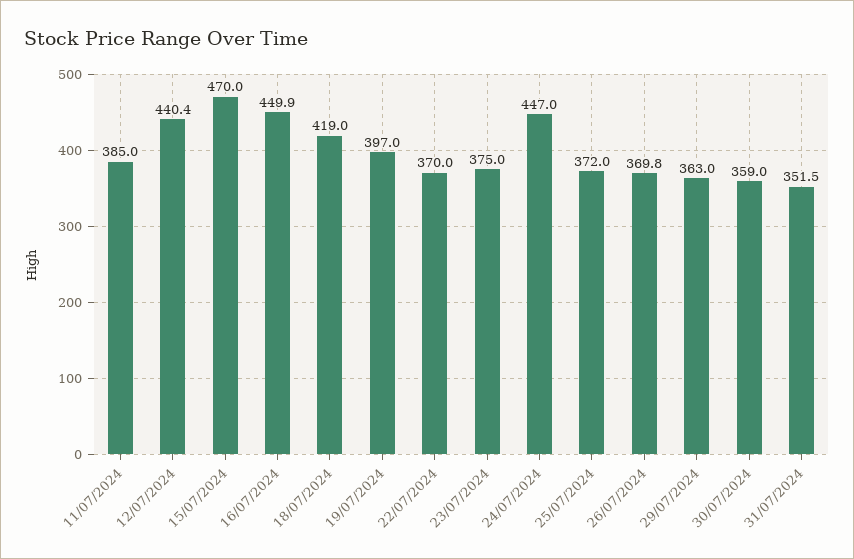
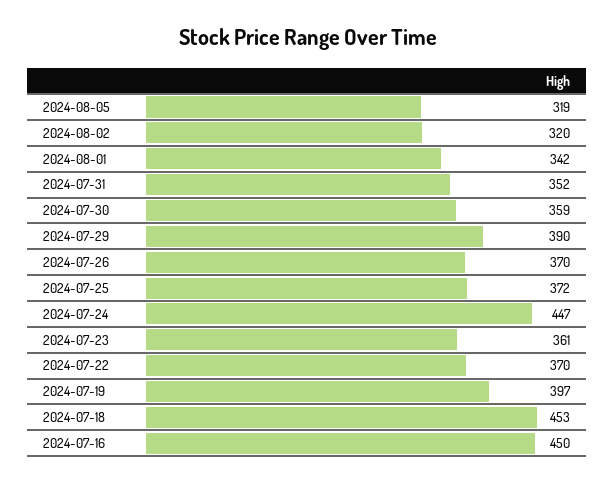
11/07/2024: 385 -> none
12/07/2024: 440.4 -> none
15/07/2024: 470 -> none
18/07/2024: 419 -> 453
23/07/2024: 375 -> 361
29/07/2024: 363 -> 390
2024-08-05: none -> 319
2024-08-02: none -> 320
2024-08-01: none -> 342

